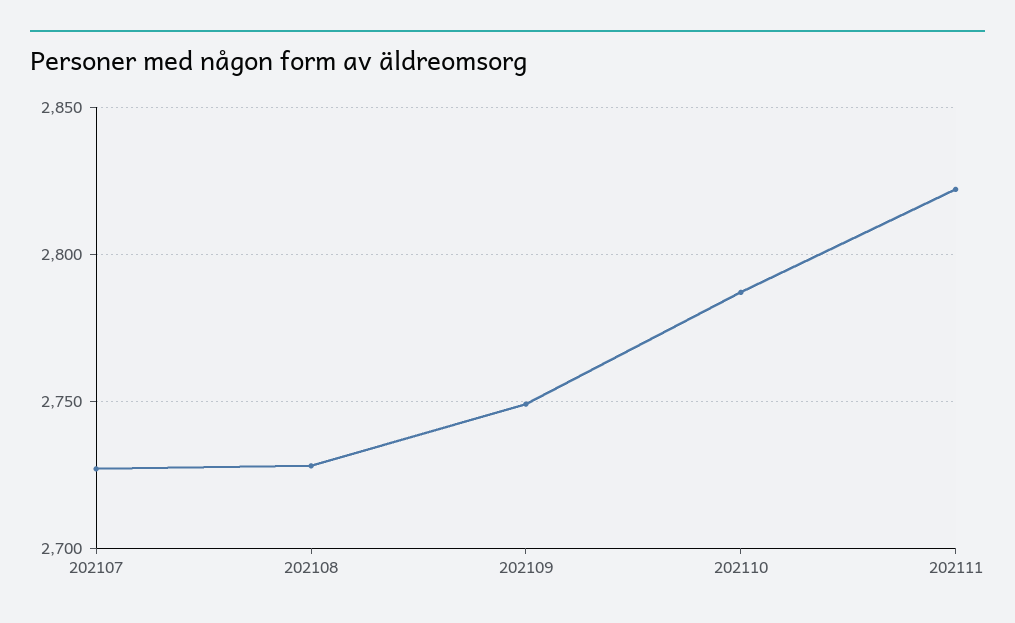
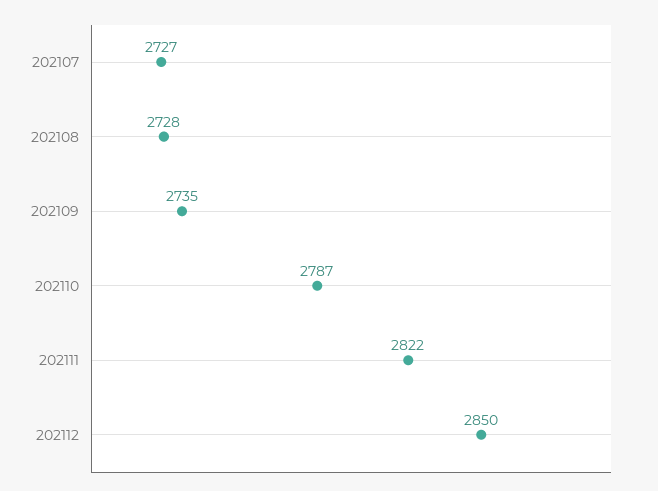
202109: 2750 -> 2735
202112: none -> 2850

